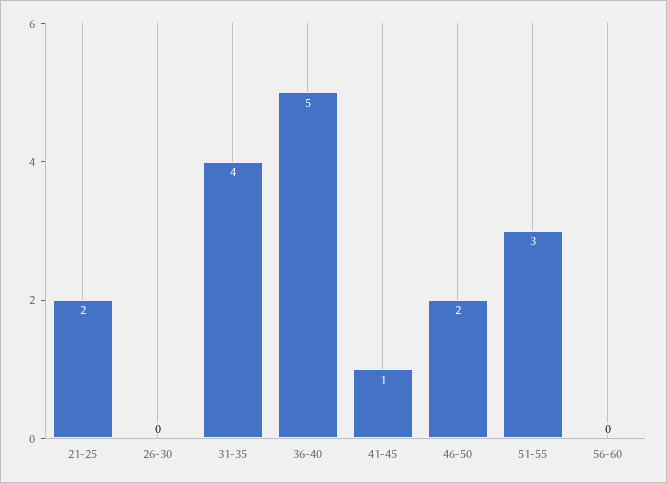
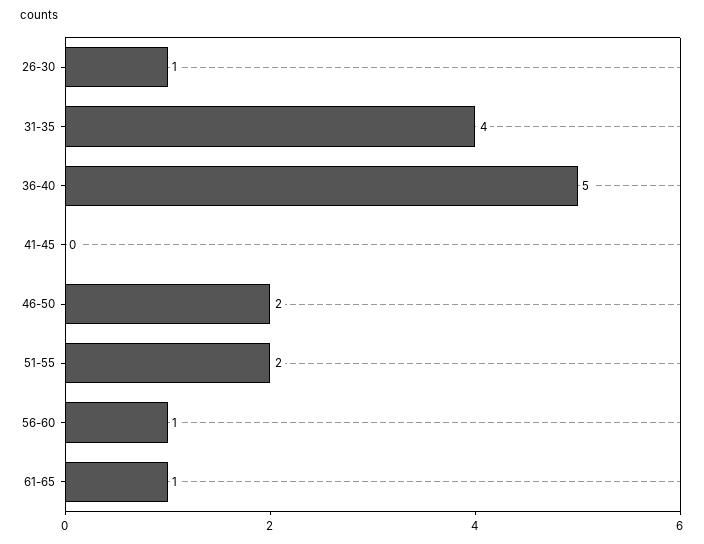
21-25: 2 -> none
26-30: 0 -> 1
41-45: 1 -> 0
51-55: 3 -> 2
56-60: 0 -> 1
61-65: none -> 1

